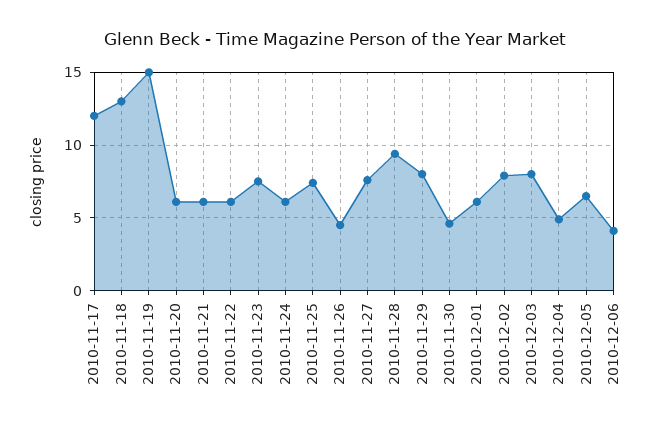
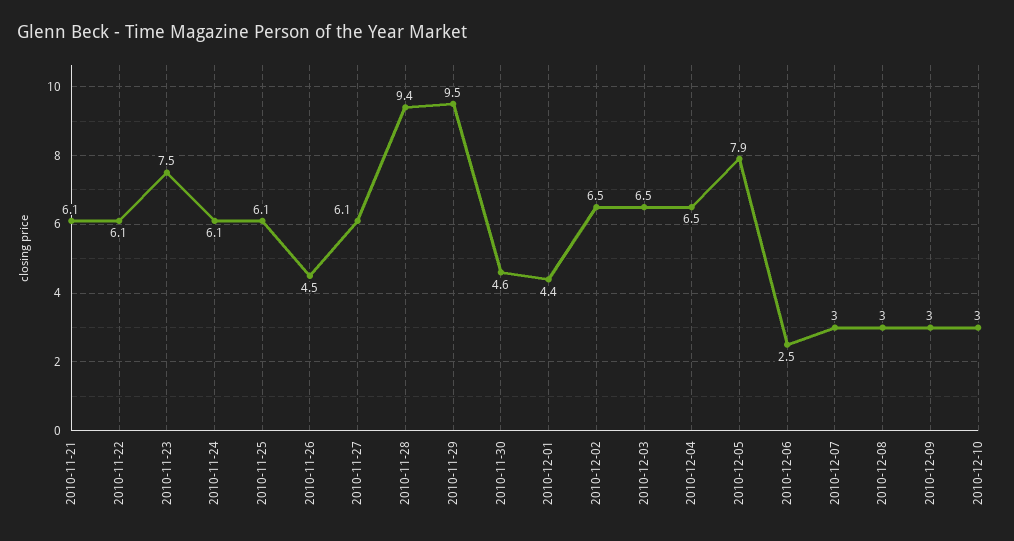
2010-11-17: 12 -> none
2010-11-18: 13 -> none
2010-11-19: 15 -> none
2010-11-20: 6 -> none
2010-11-25: 7.5 -> 6.1
2010-11-27: 7.5 -> 6.1
2010-11-29: 8 -> 9.5
2010-12-01: 6 -> 4.4
2010-12-02: 8 -> 6.5
2010-12-03: 8 -> 6.5
2010-12-04: 5 -> 6.5
2010-12-05: 6.5 -> 7.9
2010-12-06: 4 -> 2.5
2010-12-07: none -> 3
2010-12-08: none -> 3
2010-12-09: none -> 3
2010-12-10: none -> 3

